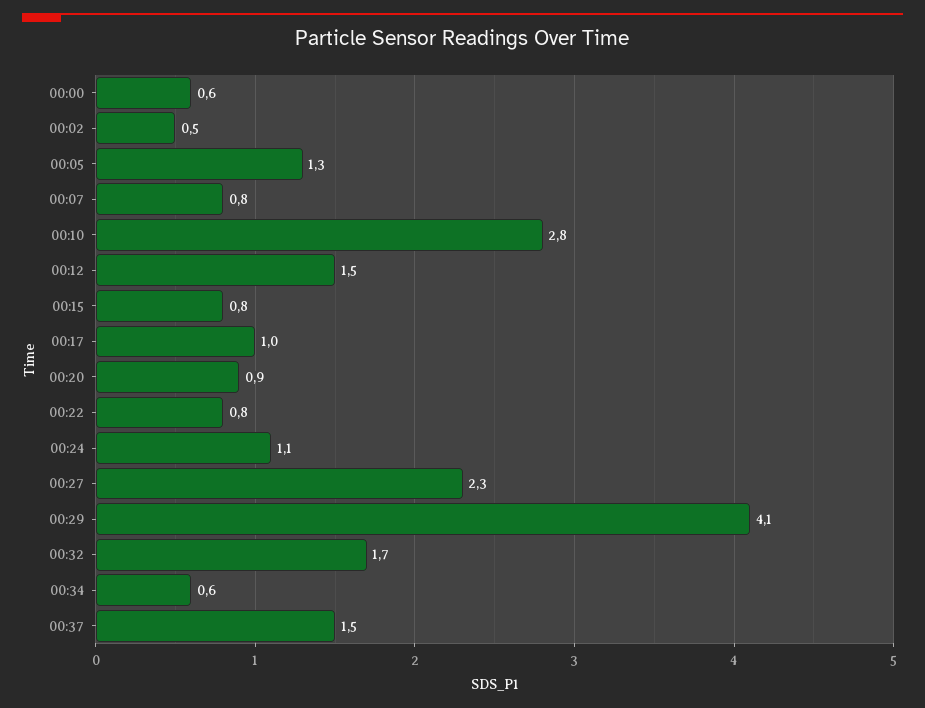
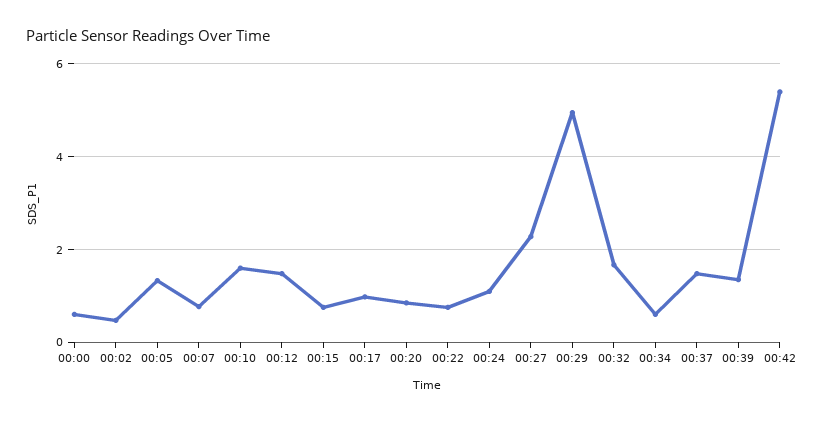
00:10: 2.8 -> 1.6
00:29: 4.1 -> 5
00:39: none -> 1.4
00:42: none -> 5.4

